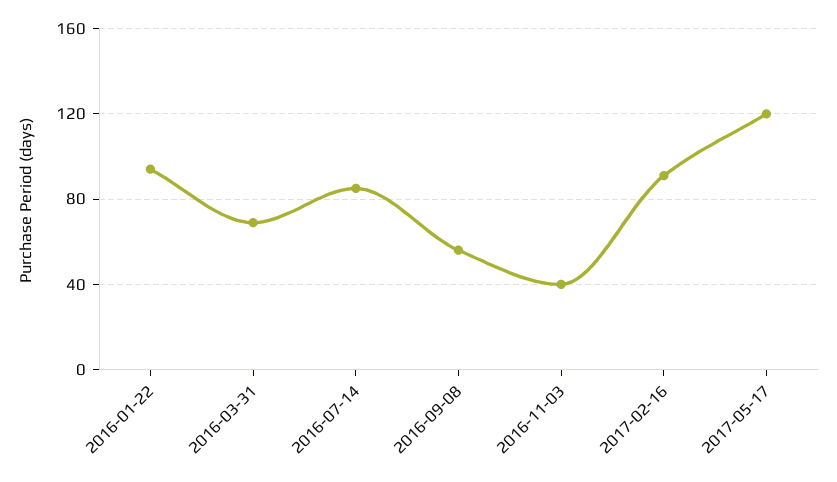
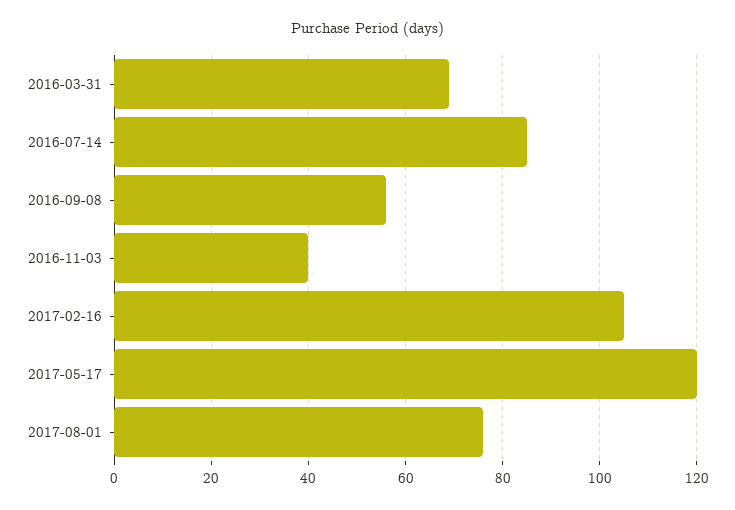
2016-01-22: 95 -> none
2017-02-16: 90 -> 105
2017-08-01: none -> 75

